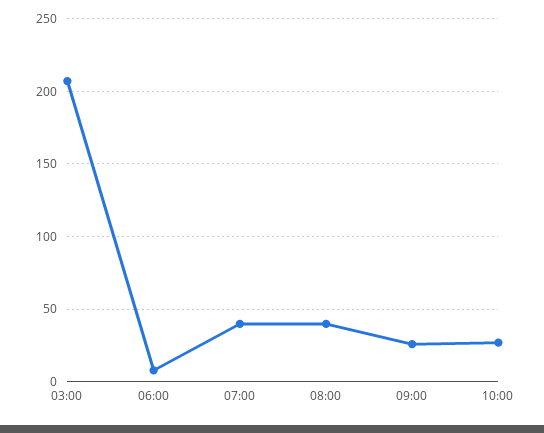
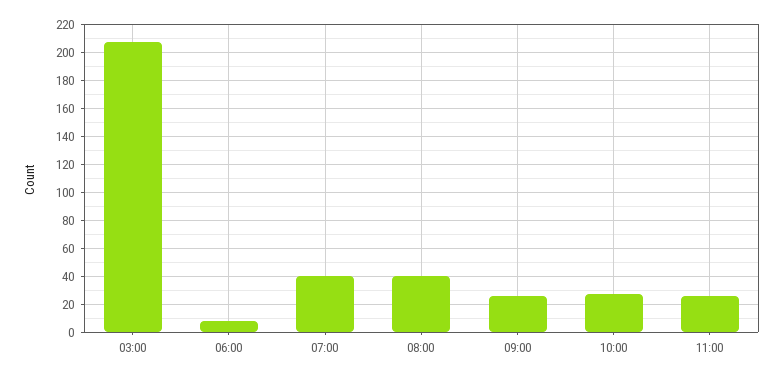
11:00: none -> 25

